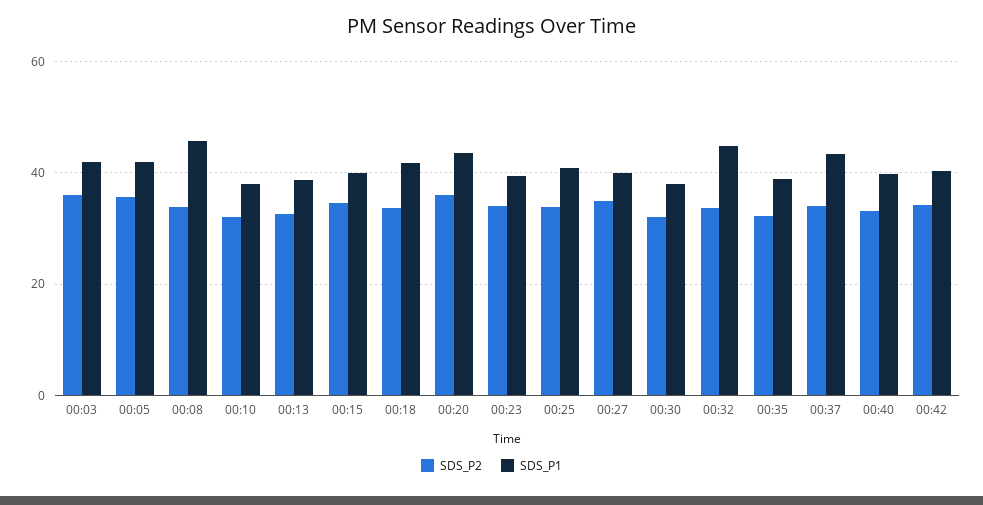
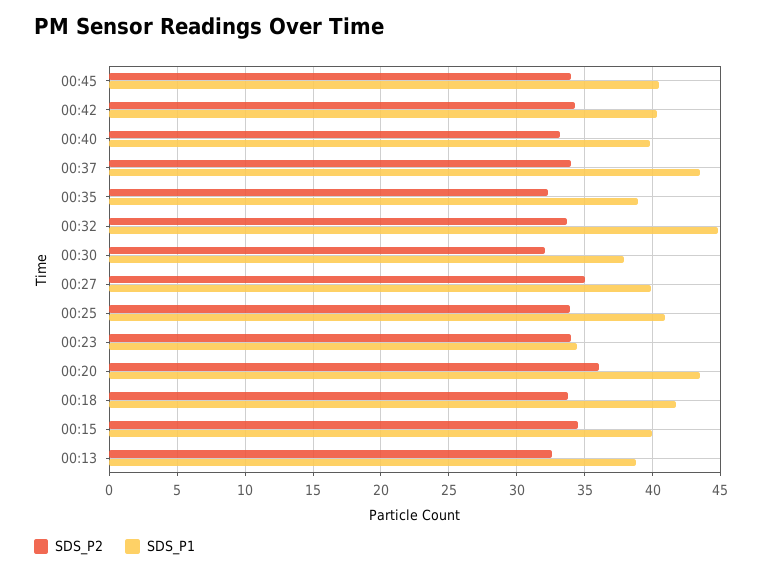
SDS_P2, 00:03: 36 -> none
SDS_P1, 00:03: 42 -> none
SDS_P2, 00:05: 36 -> none
SDS_P1, 00:05: 42 -> none
SDS_P2, 00:08: 34 -> none
SDS_P1, 00:08: 46 -> none
SDS_P2, 00:10: 32 -> none
SDS_P1, 00:10: 38 -> none
SDS_P1, 00:23: 40 -> 34.5
SDS_P2, 00:45: none -> 34
SDS_P1, 00:45: none -> 40.5

